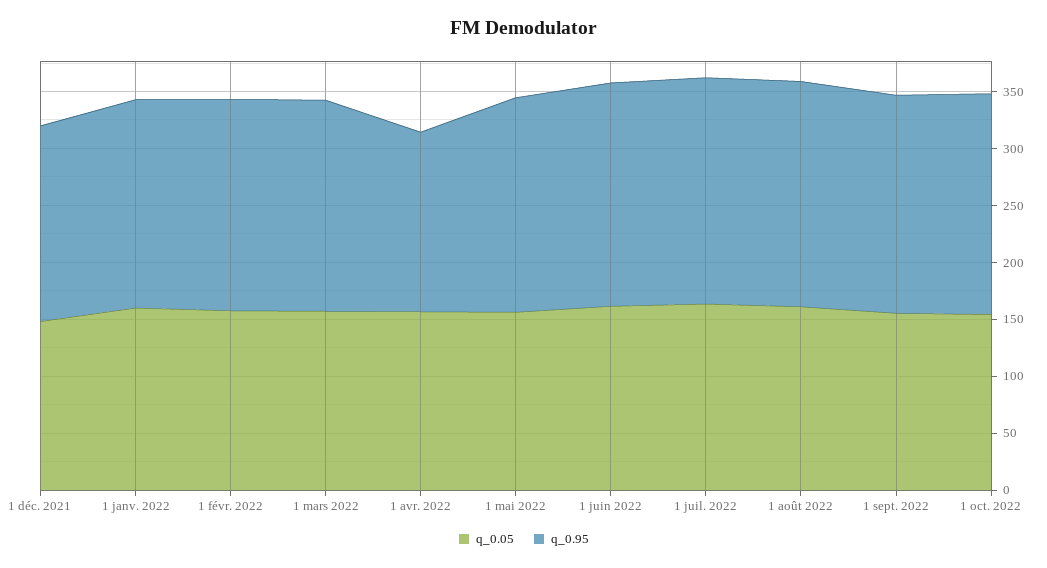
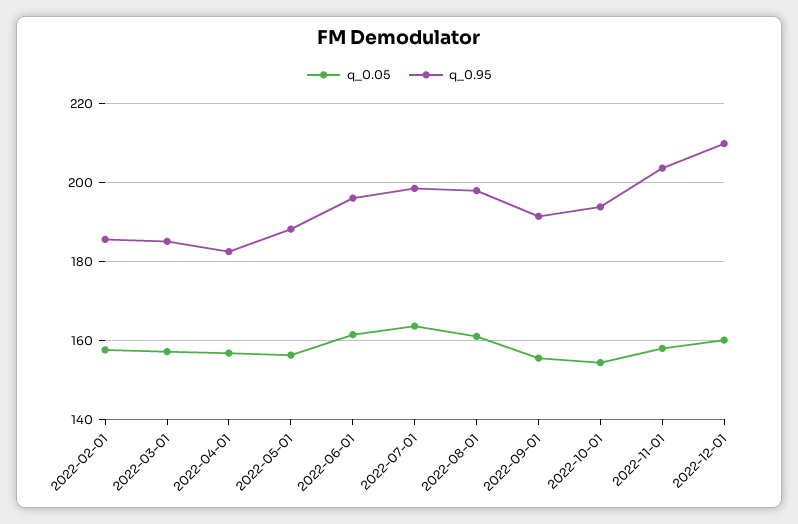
q_0.05, 1 déc. 2021: 150 -> none
q_0.95, 1 déc. 2021: 170 -> none
q_0.05, 1 janv. 2022: 160 -> none
q_0.95, 1 janv. 2022: 180 -> none
q_0.95, 1 avr. 2022: 160 -> 182
q_0.05, 2022-11-01: none -> 158
q_0.95, 2022-11-01: none -> 204
q_0.05, 2022-12-01: none -> 160
q_0.95, 2022-12-01: none -> 210

